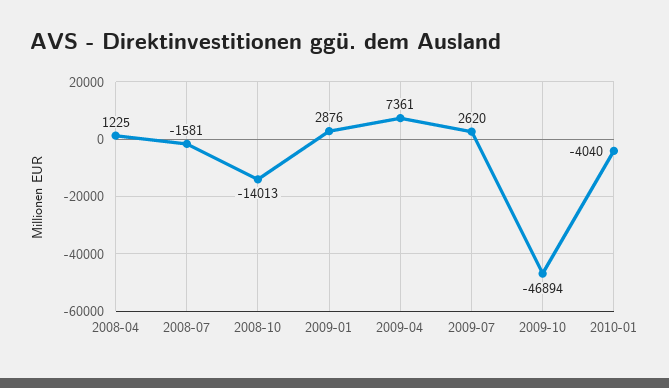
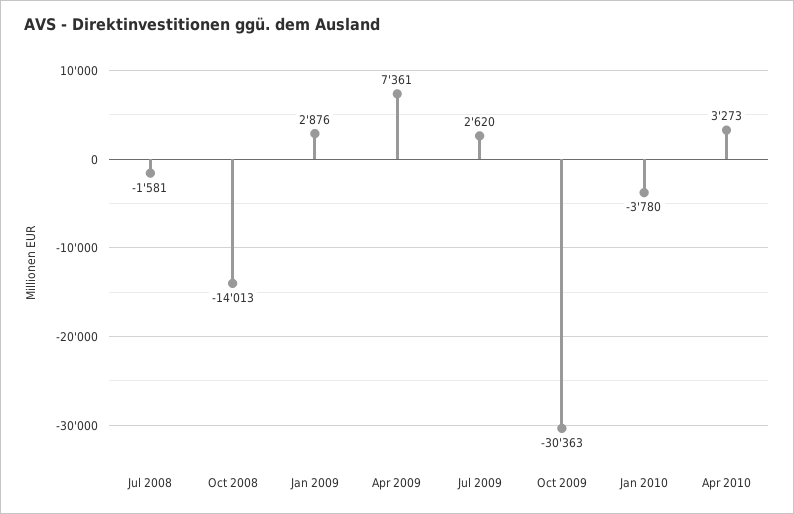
2008-04: 1225 -> none
2009-10: -46894 -> -30363
2010-01: -4040 -> -3780
Apr 2010: none -> 3273

